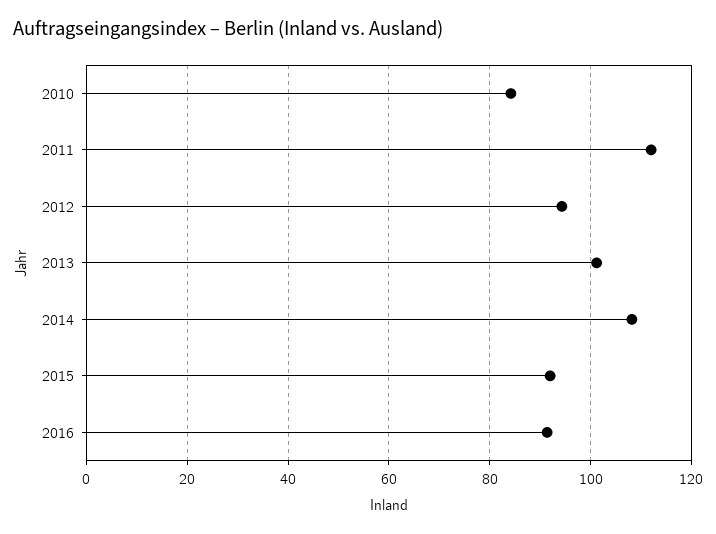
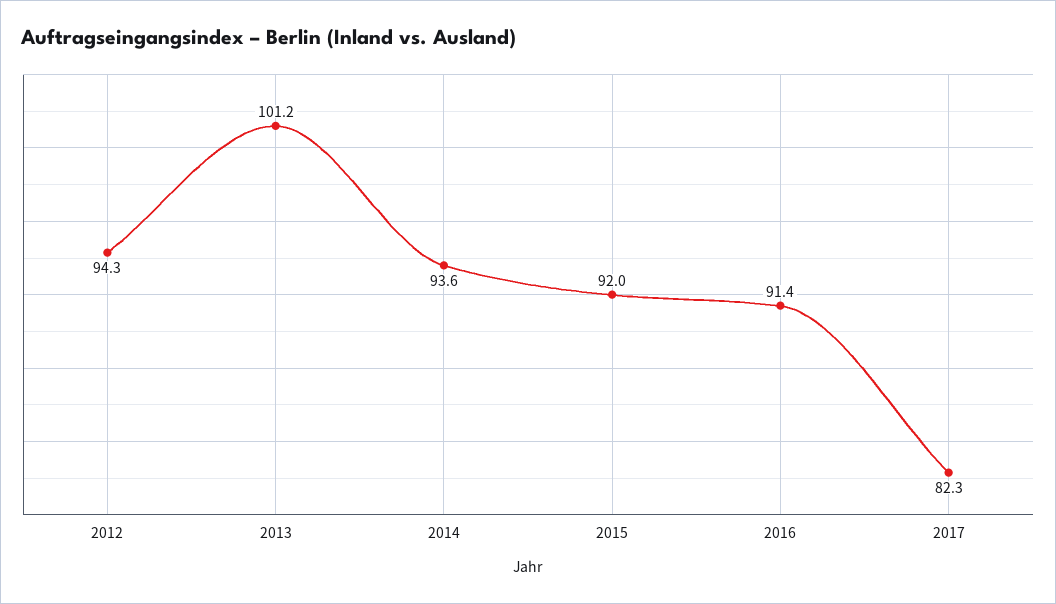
2010: 84 -> none
2011: 112 -> none
2014: 108 -> 93.6
2017: none -> 82.3

